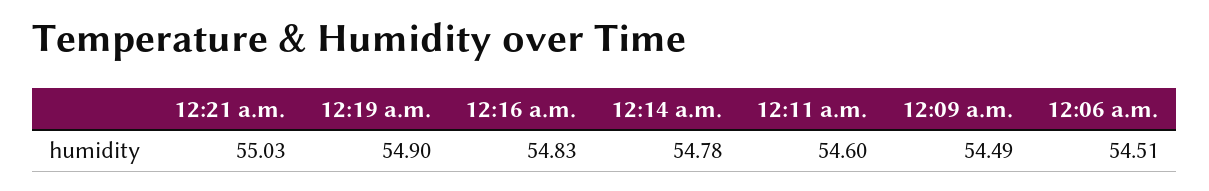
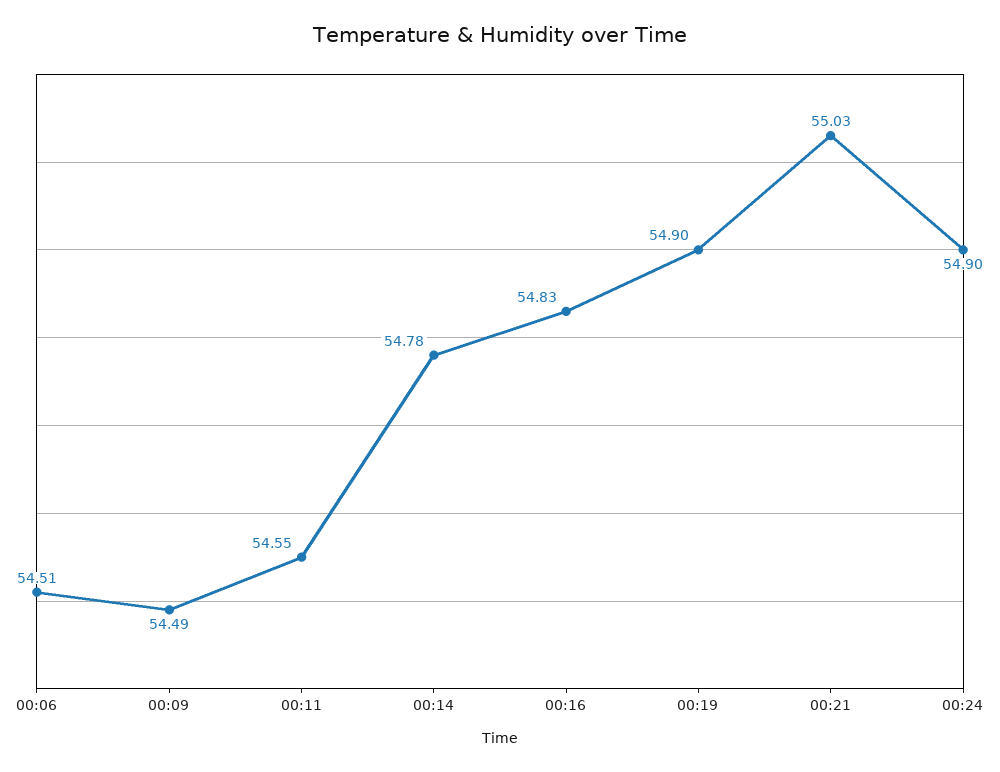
12:11 a.m.: 54.6 -> 54.55
00:24: none -> 54.9

